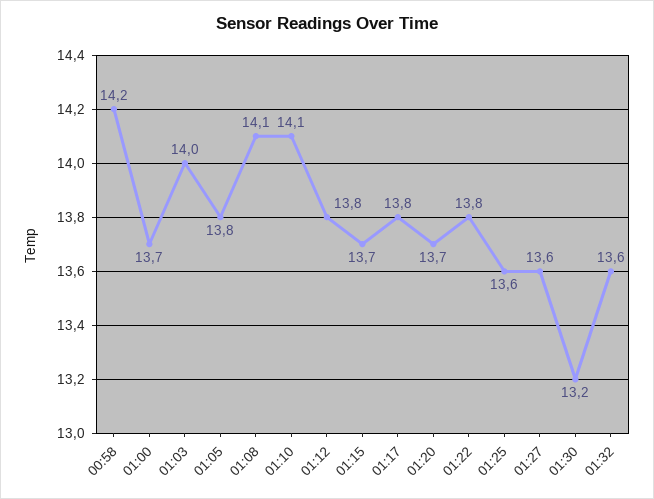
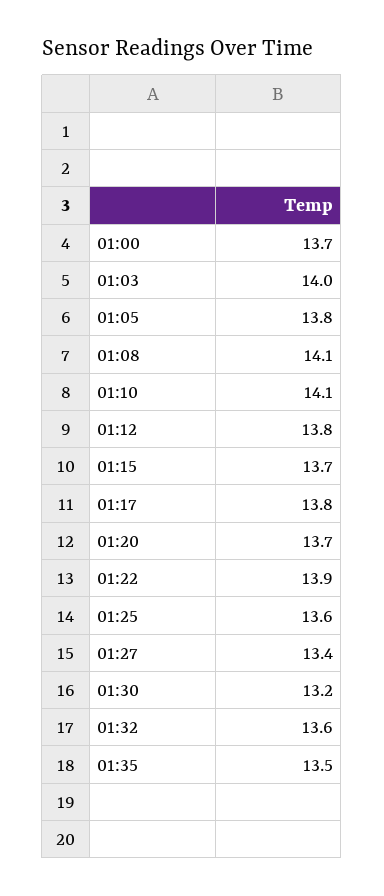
00:58: 14.2 -> none
01:22: 13.8 -> 13.9
01:27: 13.6 -> 13.4
01:35: none -> 13.5

